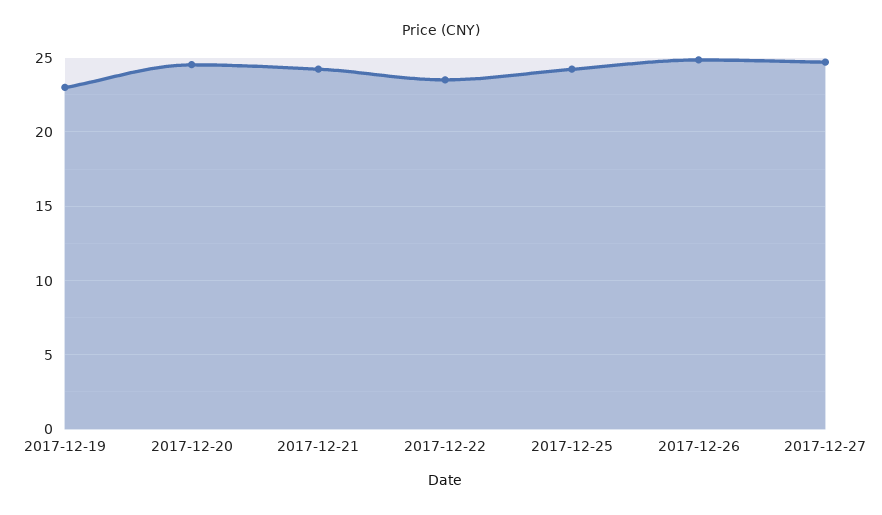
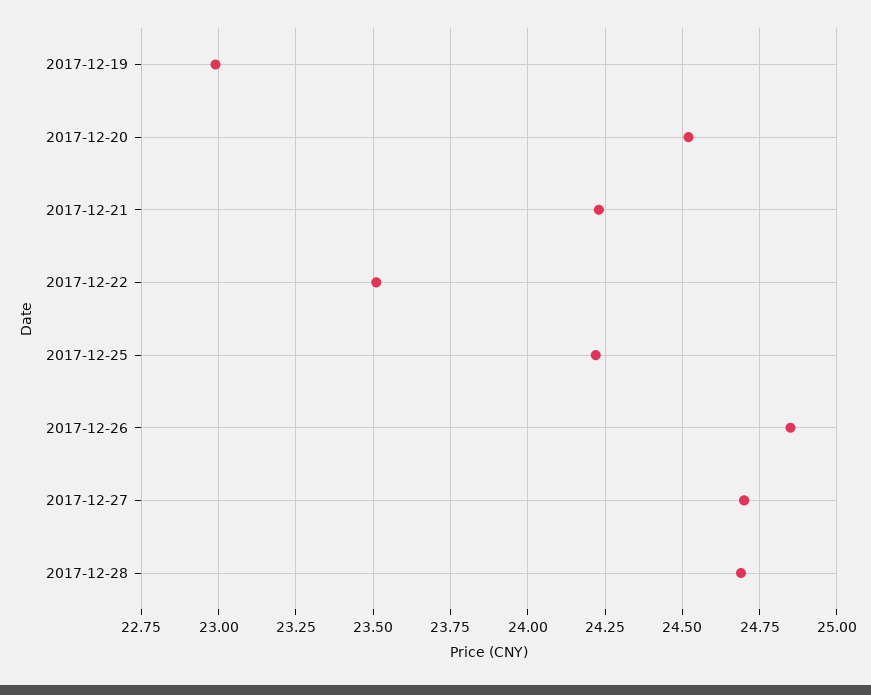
2017-12-28: none -> 24.7

